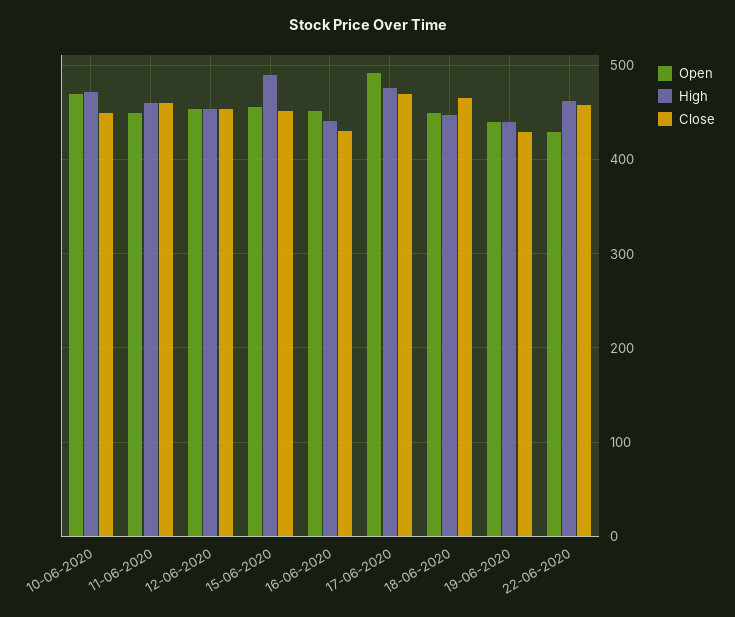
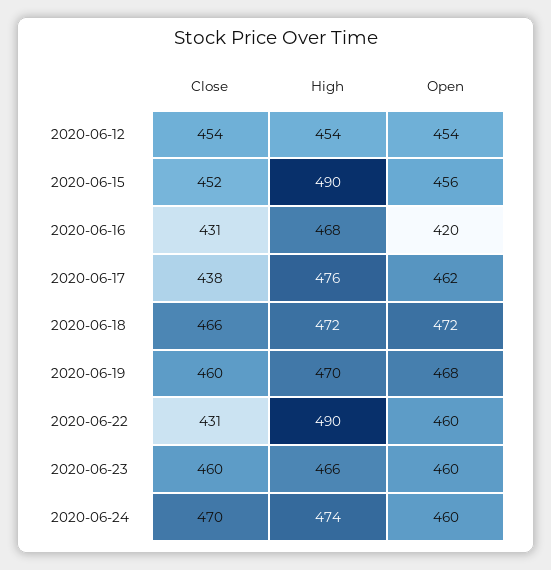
Open, 10-06-2020: 470 -> none
High, 10-06-2020: 470 -> none
Close, 10-06-2020: 450 -> none
Open, 11-06-2020: 450 -> none
High, 11-06-2020: 460 -> none
Close, 11-06-2020: 460 -> none
Open, 16-06-2020: 450 -> 420
High, 16-06-2020: 440 -> 468
Open, 17-06-2020: 490 -> 462
Close, 17-06-2020: 470 -> 438
Open, 18-06-2020: 450 -> 472
High, 18-06-2020: 450 -> 472
Open, 19-06-2020: 440 -> 468
High, 19-06-2020: 440 -> 470
Close, 19-06-2020: 430 -> 460
Open, 22-06-2020: 430 -> 460
High, 22-06-2020: 460 -> 490
Close, 22-06-2020: 460 -> 431
Close, 2020-06-23: none -> 460
High, 2020-06-23: none -> 466
Open, 2020-06-23: none -> 460
Close, 2020-06-24: none -> 470
High, 2020-06-24: none -> 474
Open, 2020-06-24: none -> 460

